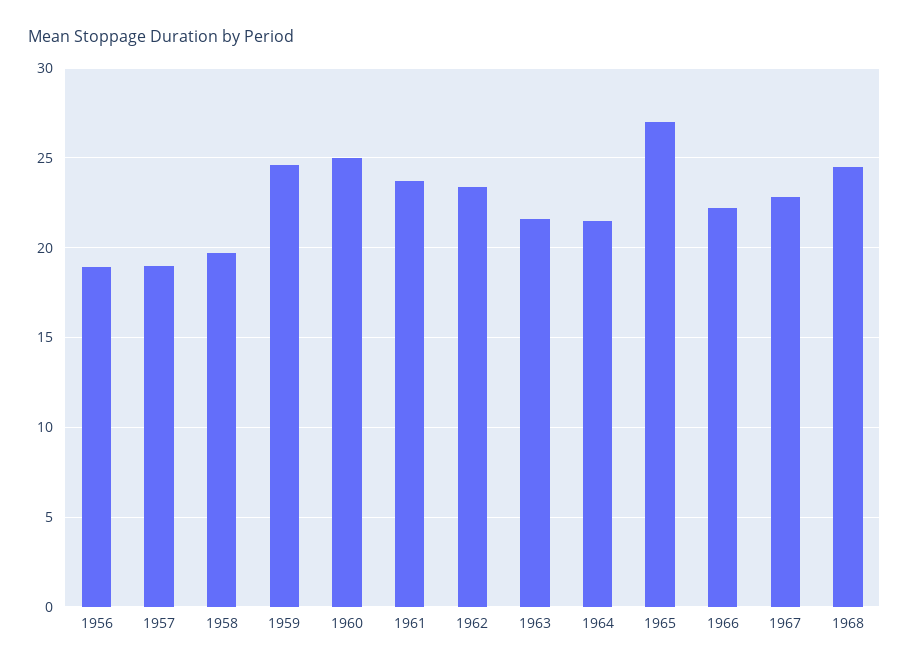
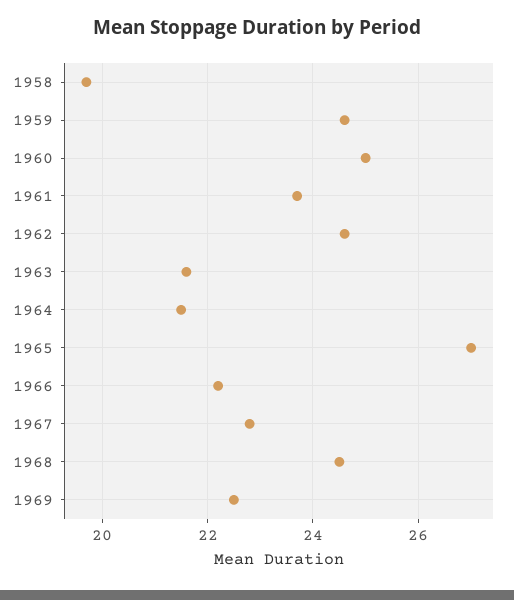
1956: 19 -> none
1957: 19 -> none
1962: 23.5 -> 24.5
1969: none -> 22.5

